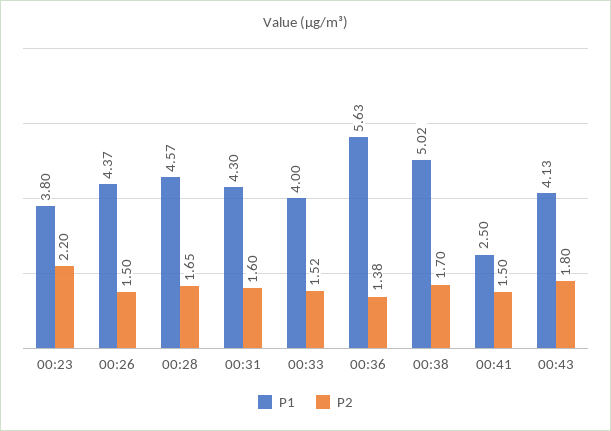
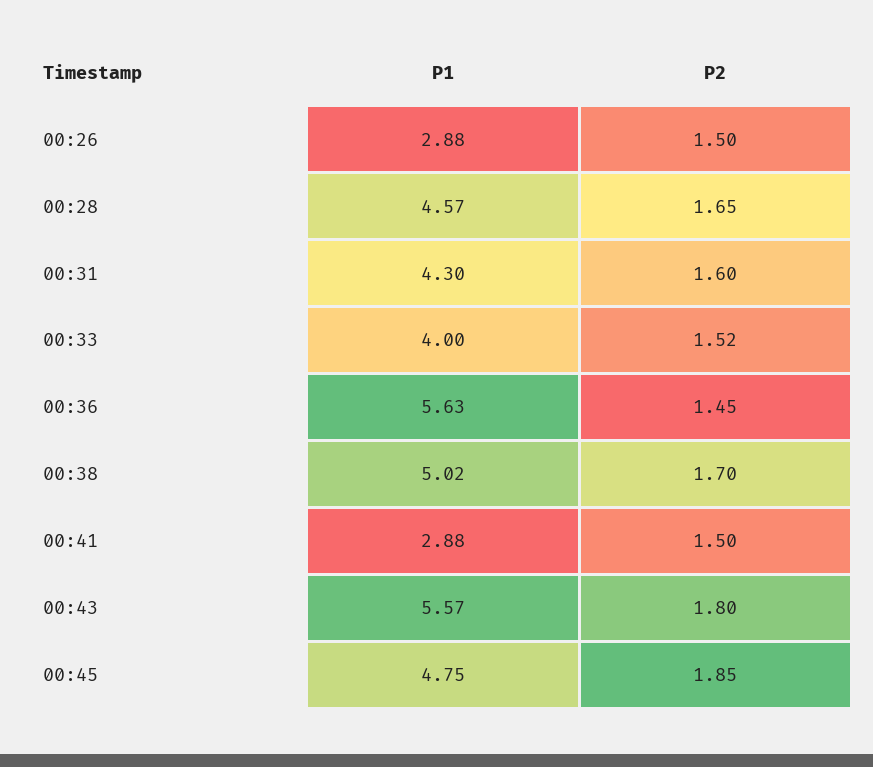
P1, 00:23: 3.8 -> none
P2, 00:23: 2.2 -> none
P1, 00:26: 4.37 -> 2.88
P2, 00:36: 1.38 -> 1.45
P1, 00:41: 2.5 -> 2.88
P1, 00:43: 4.13 -> 5.57
P1, 00:45: none -> 4.75
P2, 00:45: none -> 1.85

